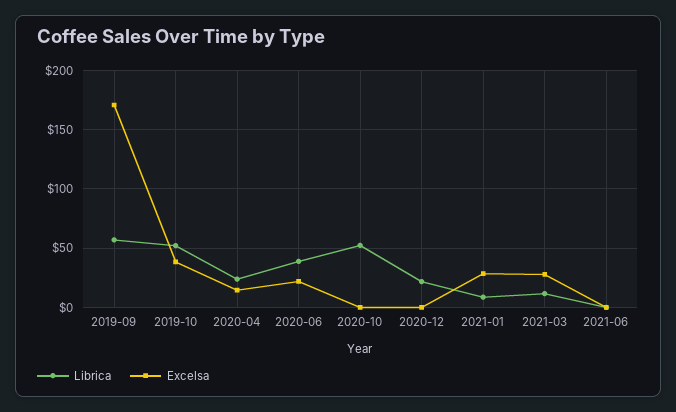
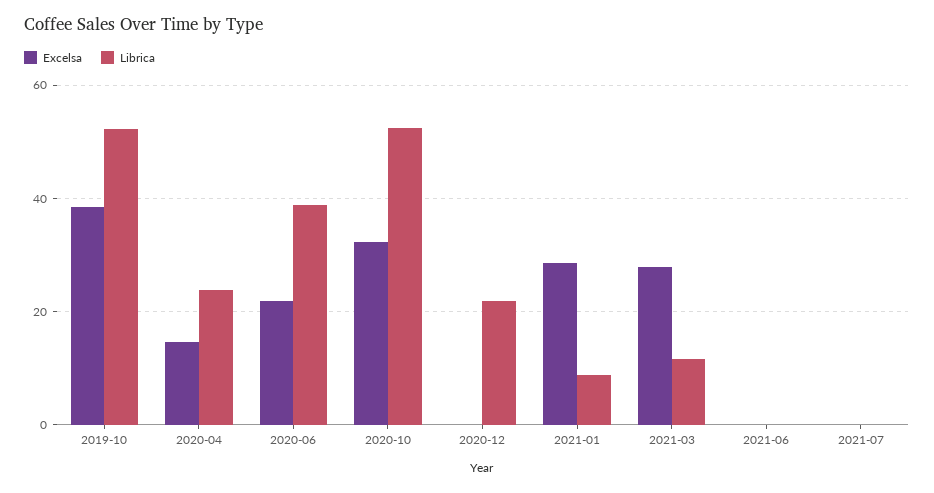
Librica, 2019-09: 60 -> none
Excelsa, 2019-09: 170 -> none
Excelsa, 2020-10: 0 -> 32
Excelsa, 2021-07: none -> 0
Librica, 2021-07: none -> 0

